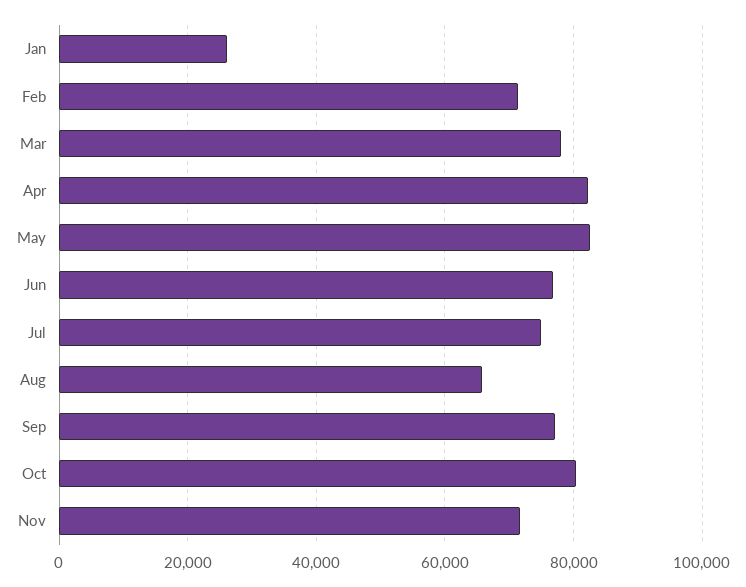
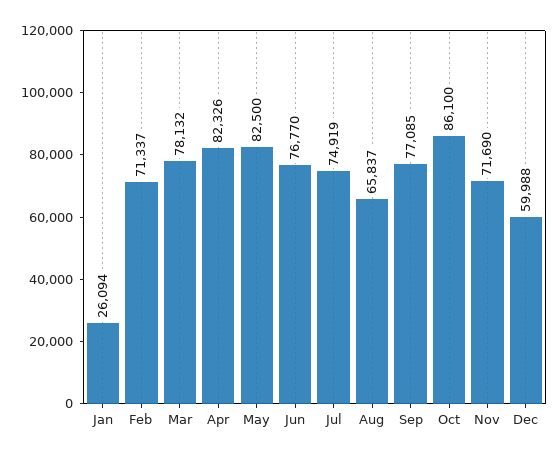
Oct: 80000 -> 86100
Dec: none -> 59988

